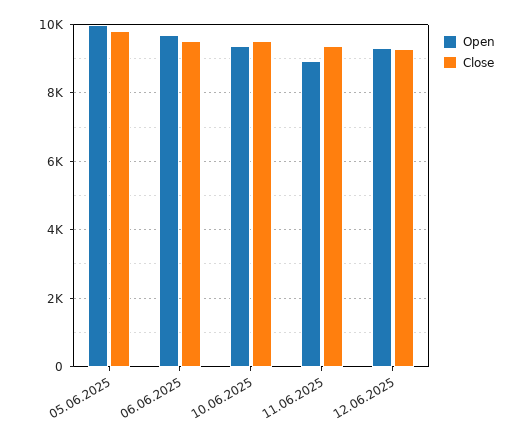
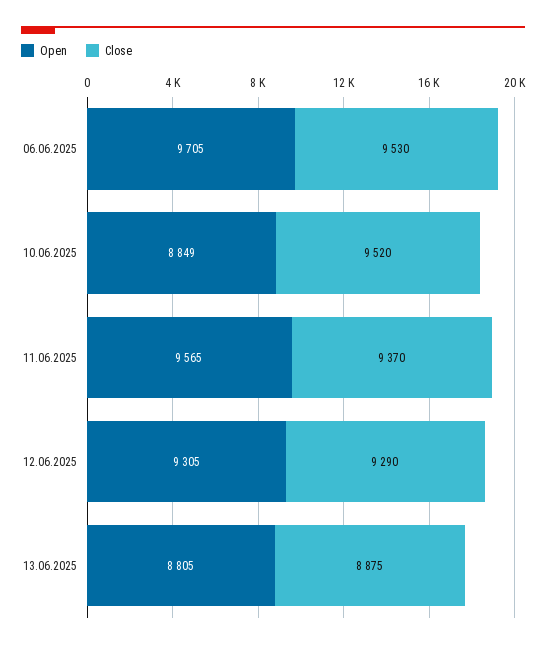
Open, 05.06.2025: 10000 -> none
Close, 05.06.2025: 9800 -> none
Open, 10.06.2025: 9400 -> 8849
Open, 11.06.2025: 9000 -> 9565
Open, 13.06.2025: none -> 8805
Close, 13.06.2025: none -> 8875

